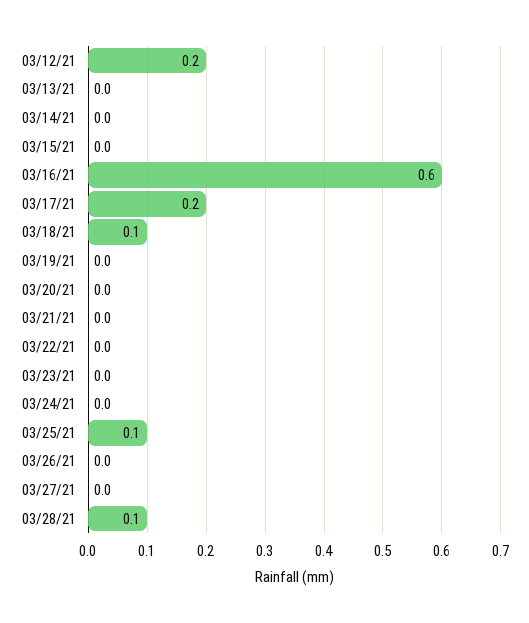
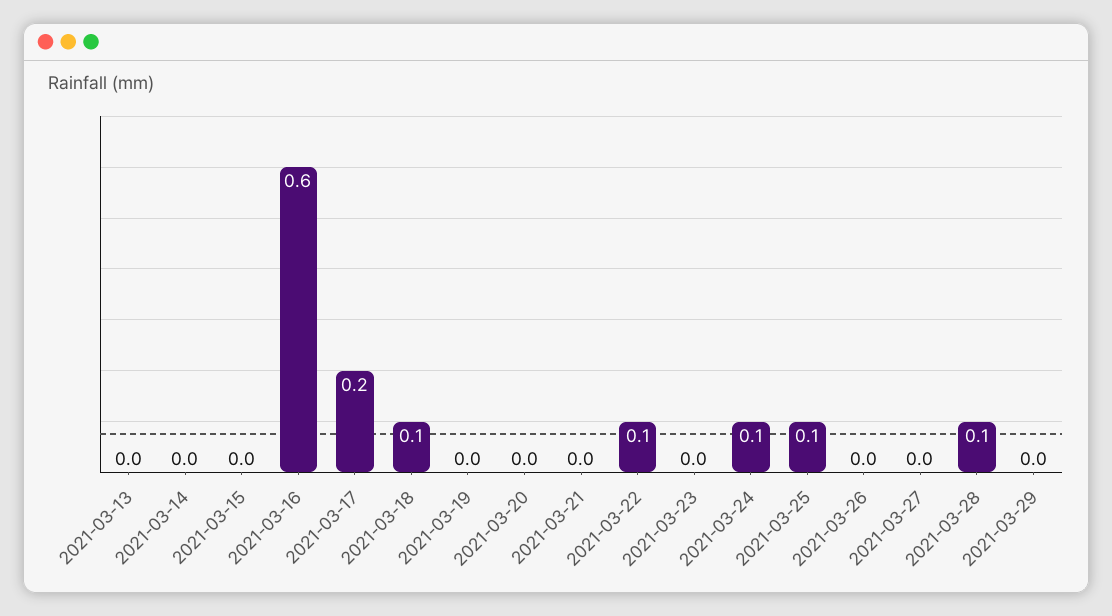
03/12/21: 0.2 -> none
03/22/21: 0 -> 0.1
03/24/21: 0 -> 0.1
2021-03-29: none -> 0

